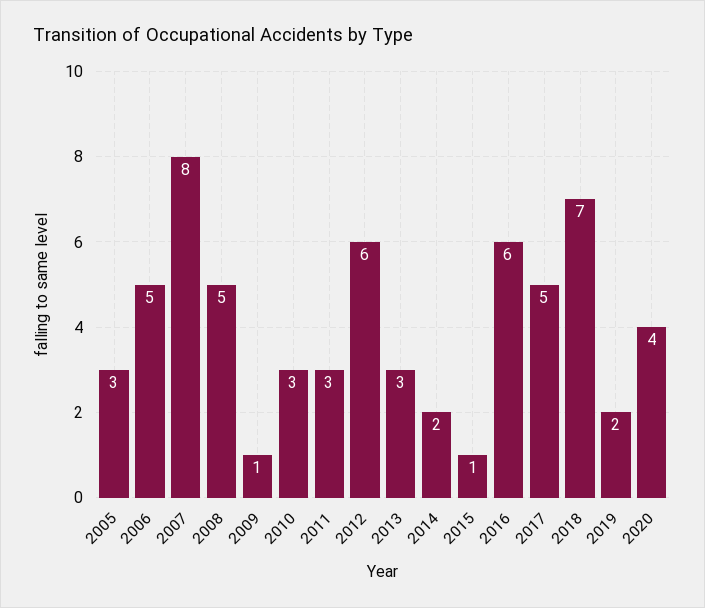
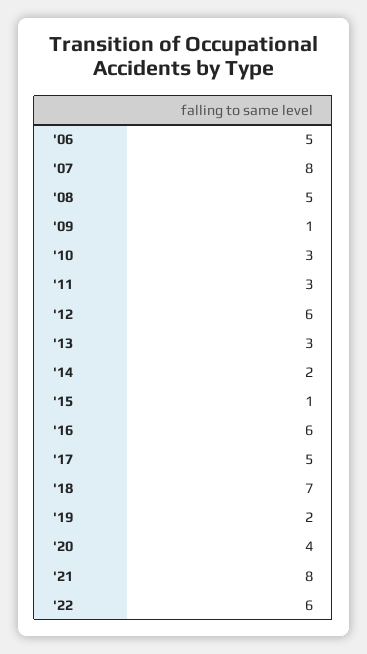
2005: 3 -> none
'21: none -> 8
'22: none -> 6

